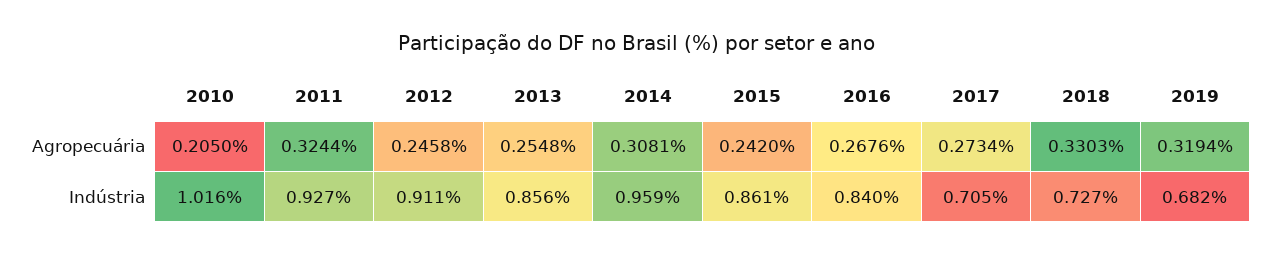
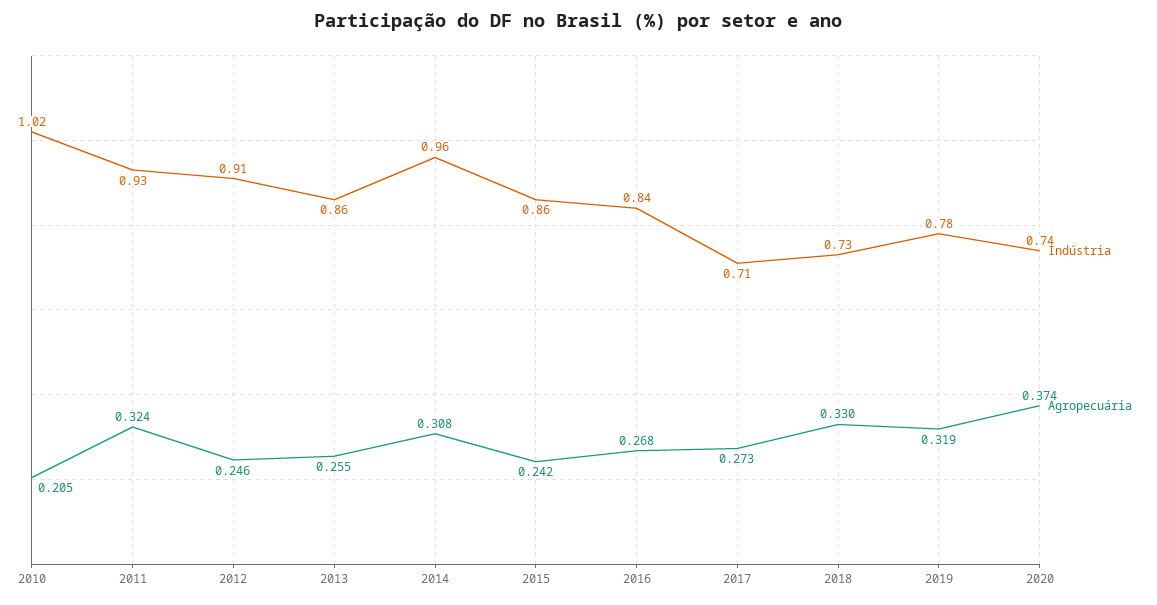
Indústria, 2019: 0.682 -> 0.78
Indústria, 2020: none -> 0.74
Agropecuária, 2020: none -> 0.374

